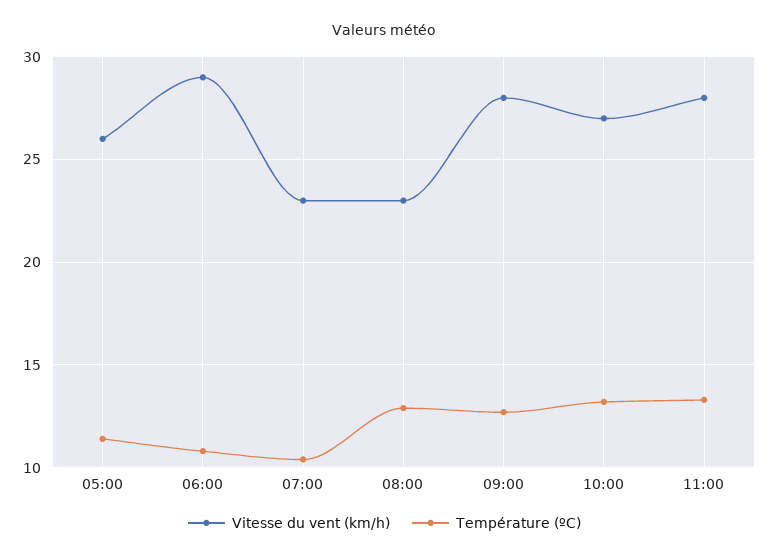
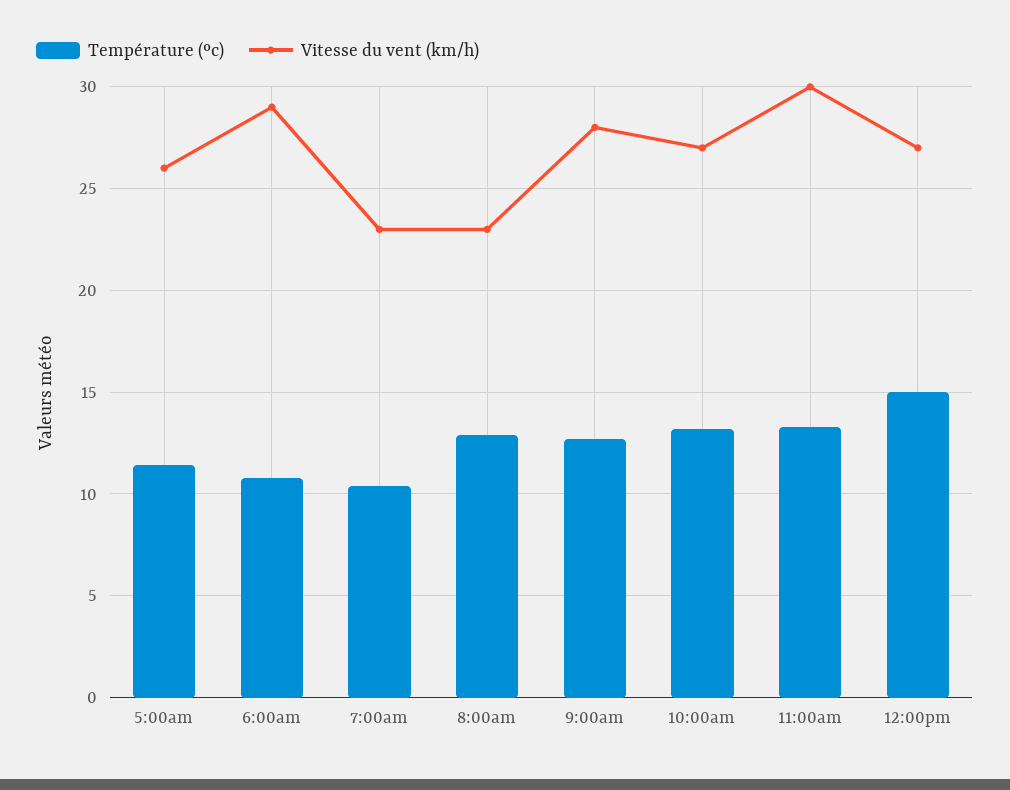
Vitesse du vent (km/h), 11:00: 28 -> 30
Température (ºC), 12:00pm: none -> 15
Vitesse du vent (km/h), 12:00pm: none -> 27

